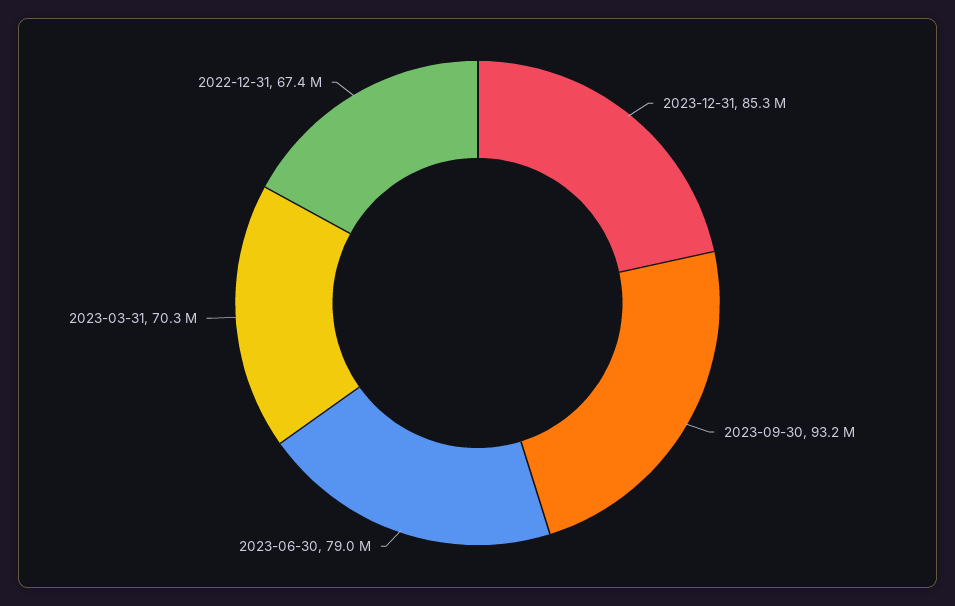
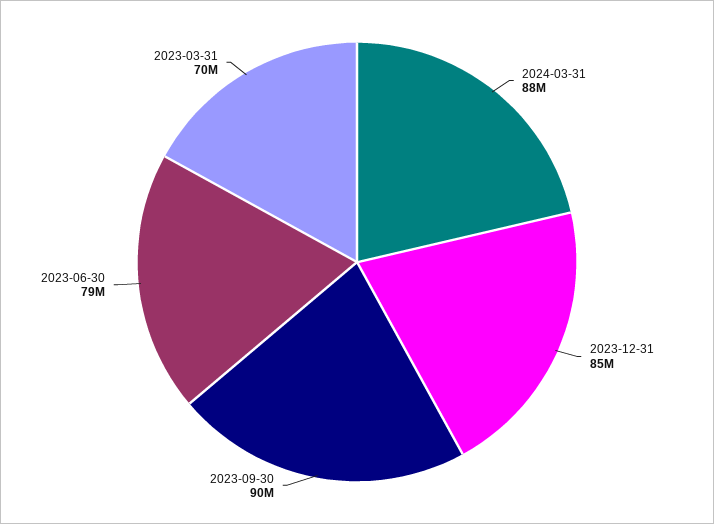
2023-09-30: 93200000 -> 90000000
2022-12-31: 67400000 -> none
2024-03-31: none -> 88000000

